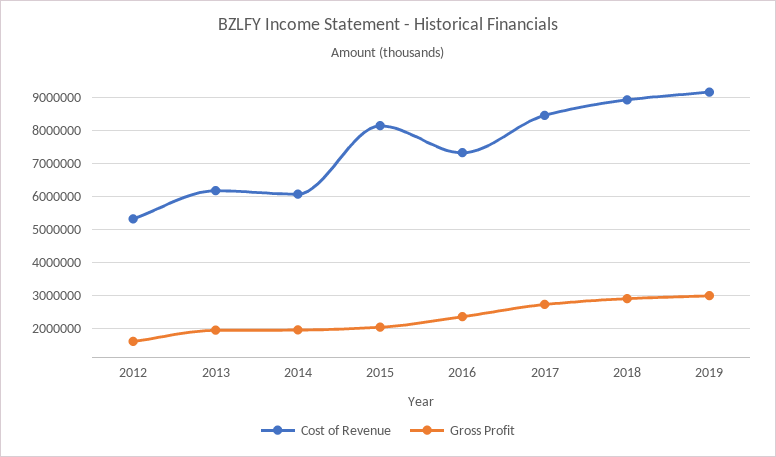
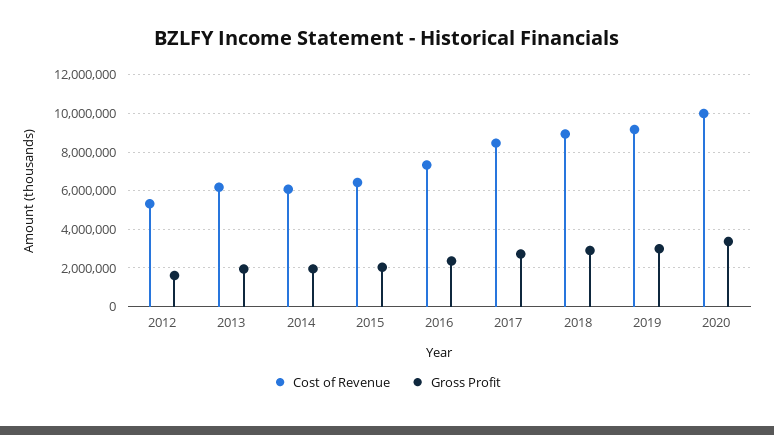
Cost of Revenue, 2015: 8200000 -> 6500000
Cost of Revenue, 2020: none -> 10000000
Gross Profit, 2020: none -> 3500000

